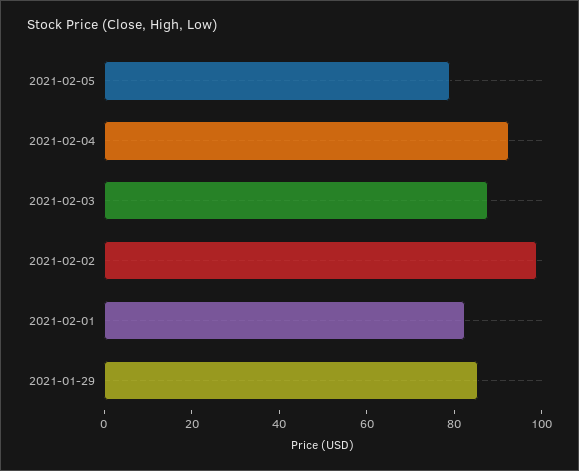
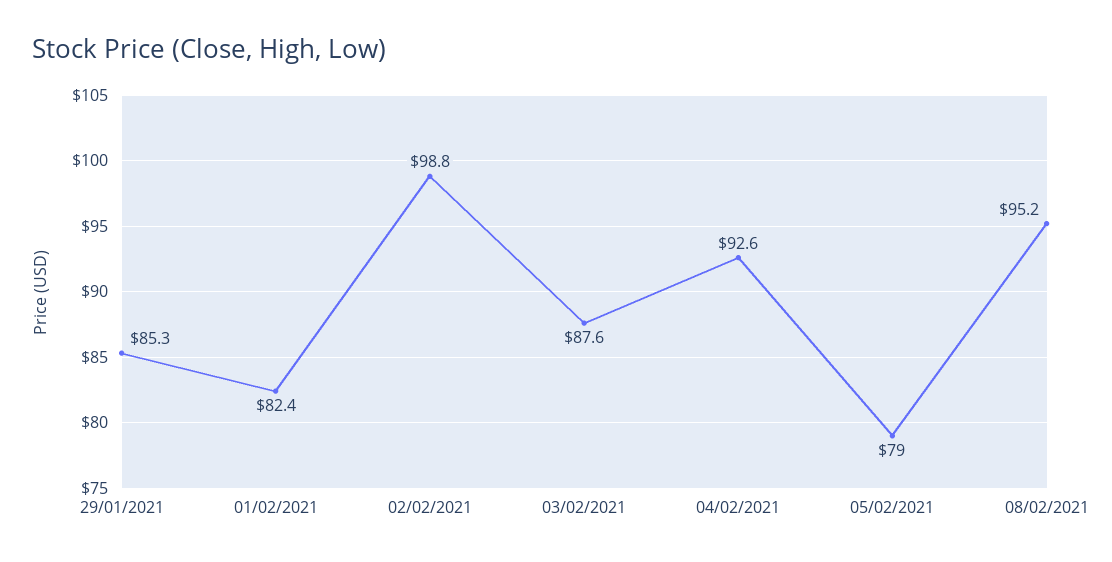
08/02/2021: none -> 95.2

